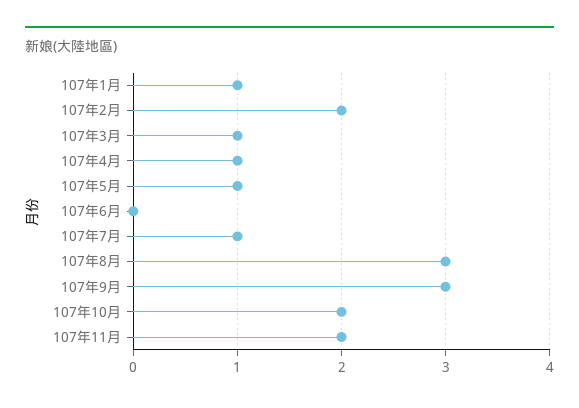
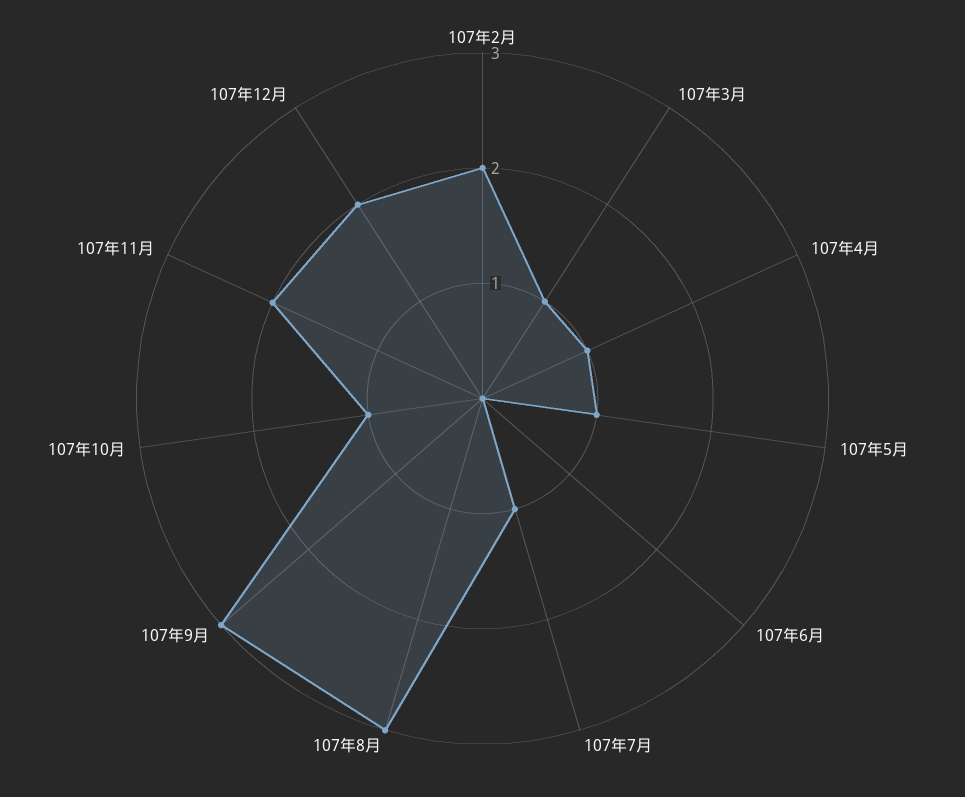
107年1月: 1 -> none
107年10月: 2 -> 1
107年12月: none -> 2

